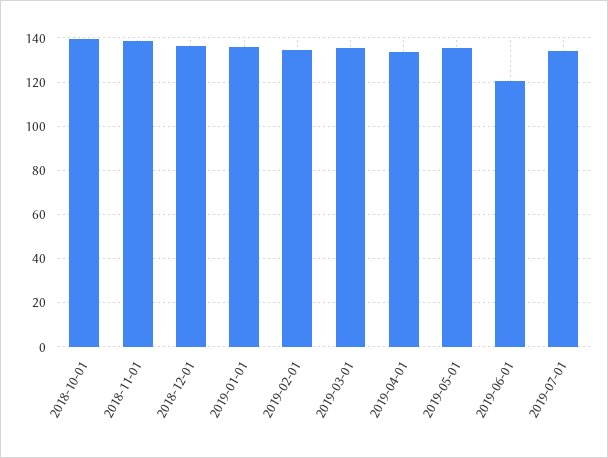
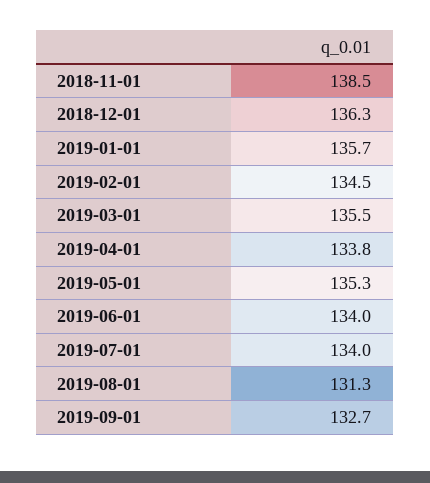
2018-10-01: 140 -> none
2019-06-01: 120 -> 134
2019-08-01: none -> 131.3
2019-09-01: none -> 132.7

